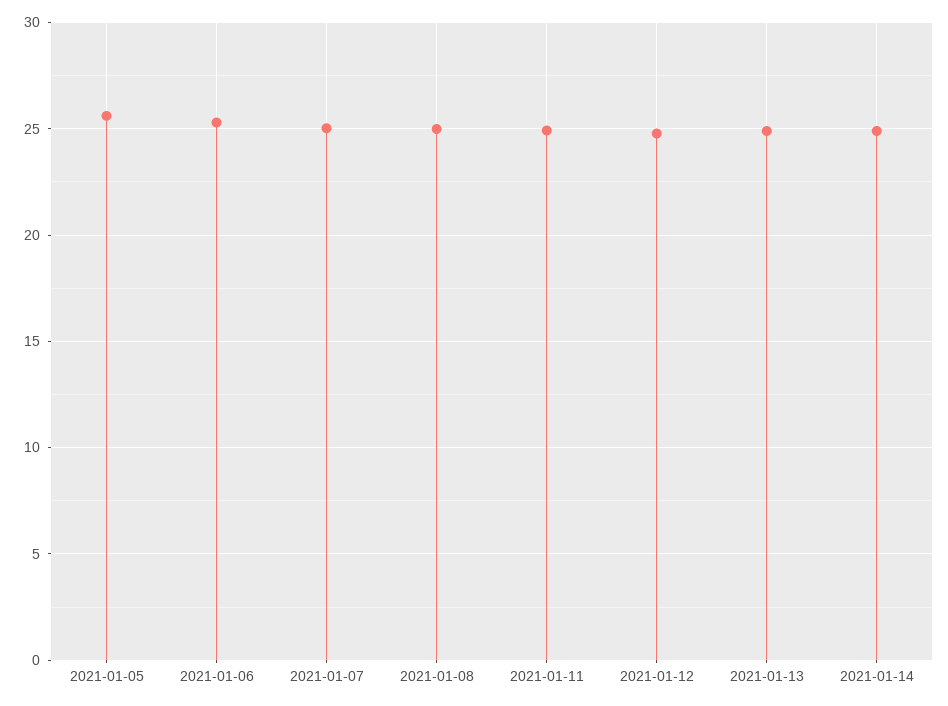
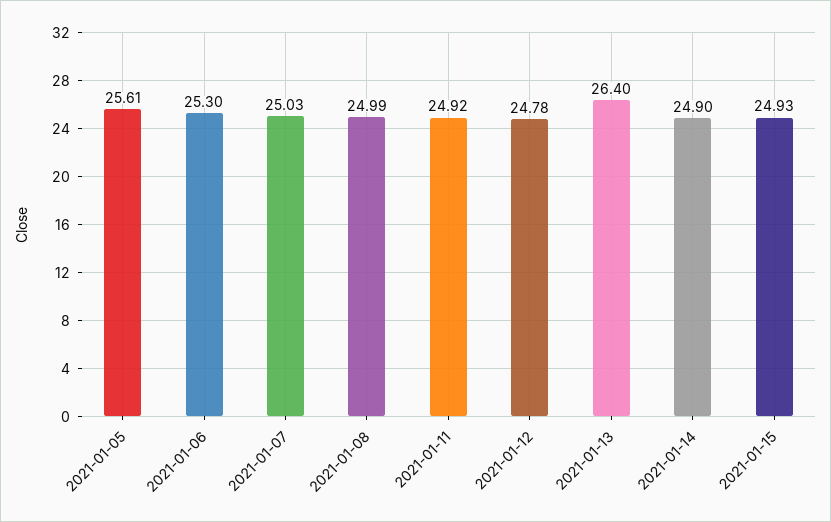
2021-01-13: 25 -> 26.4
2021-01-15: none -> 24.93

